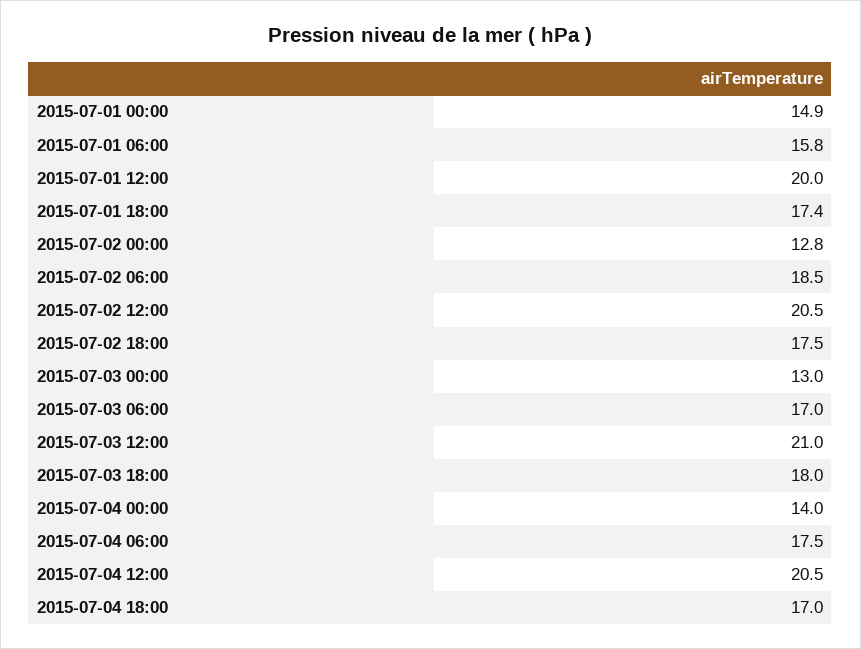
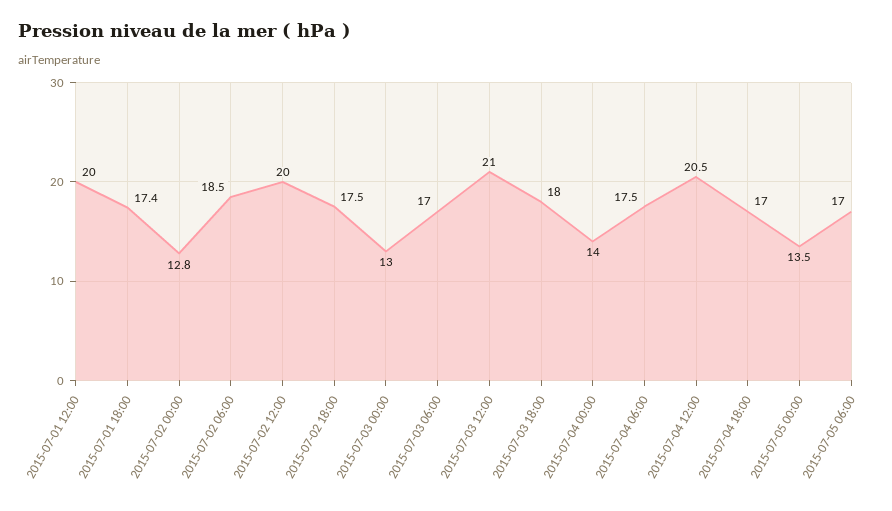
2015-07-01 00:00: 14.9 -> none
2015-07-01 06:00: 15.8 -> none
2015-07-02 12:00: 20.5 -> 20
2015-07-05 00:00: none -> 13.5
2015-07-05 06:00: none -> 17

